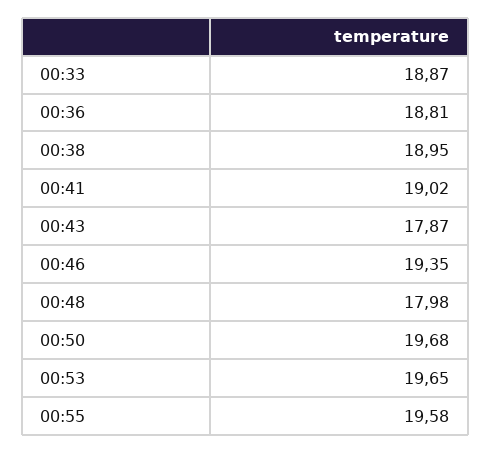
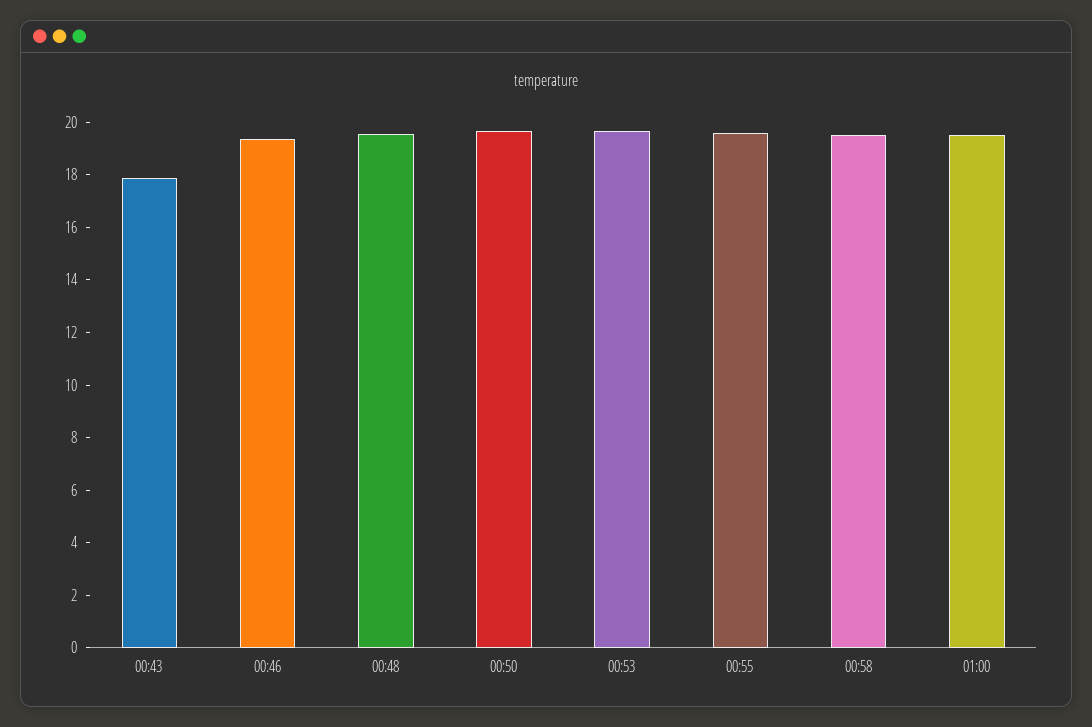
00:33: 18.87 -> none
00:36: 18.81 -> none
00:38: 18.95 -> none
00:41: 19.02 -> none
00:48: 17.98 -> 19.5
00:58: none -> 19.5
01:00: none -> 19.5

